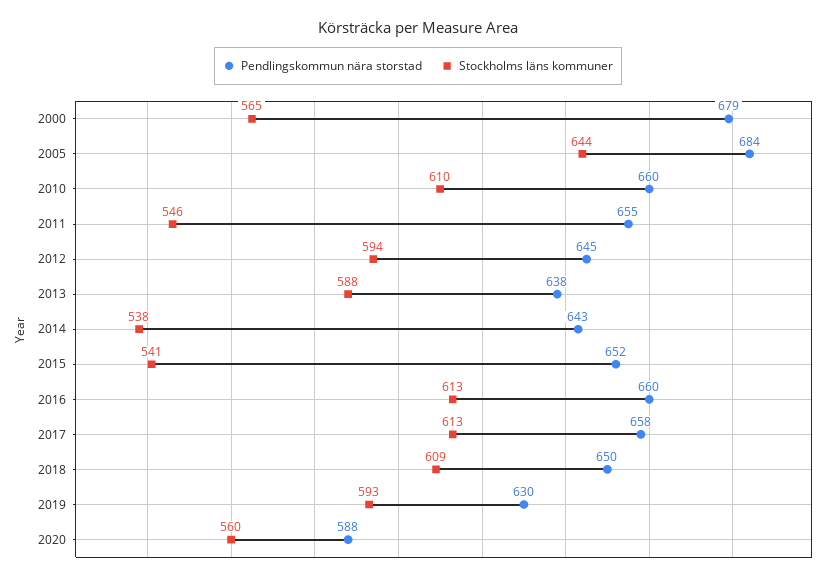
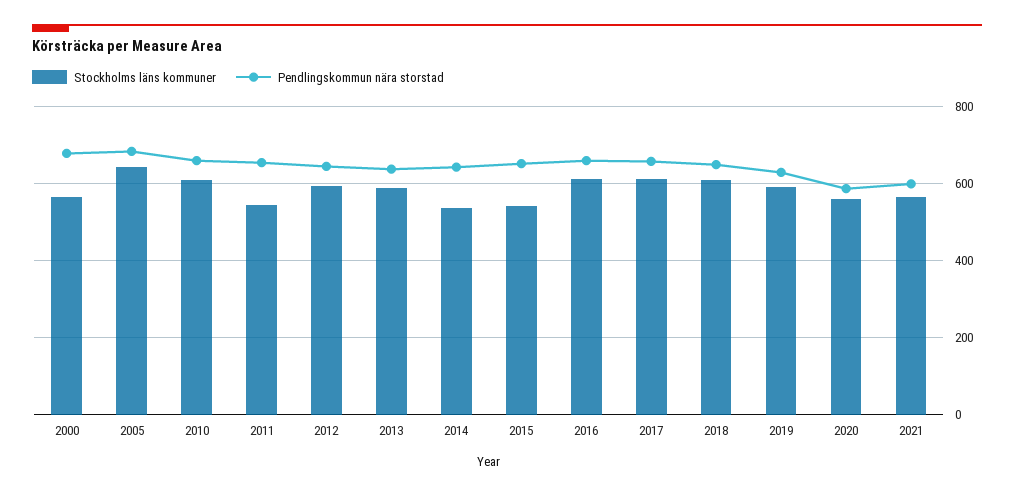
Stockholms läns kommuner, 2021: none -> 560
Pendlingskommun nära storstad, 2021: none -> 600

